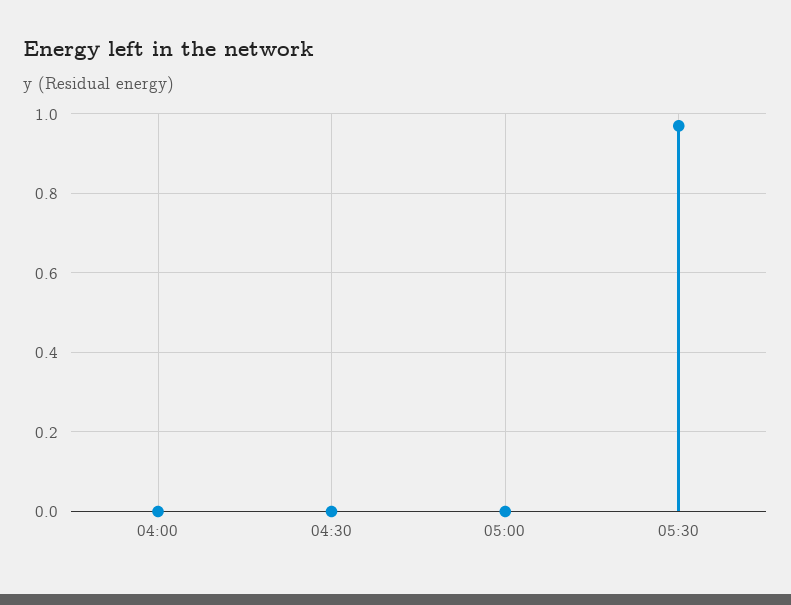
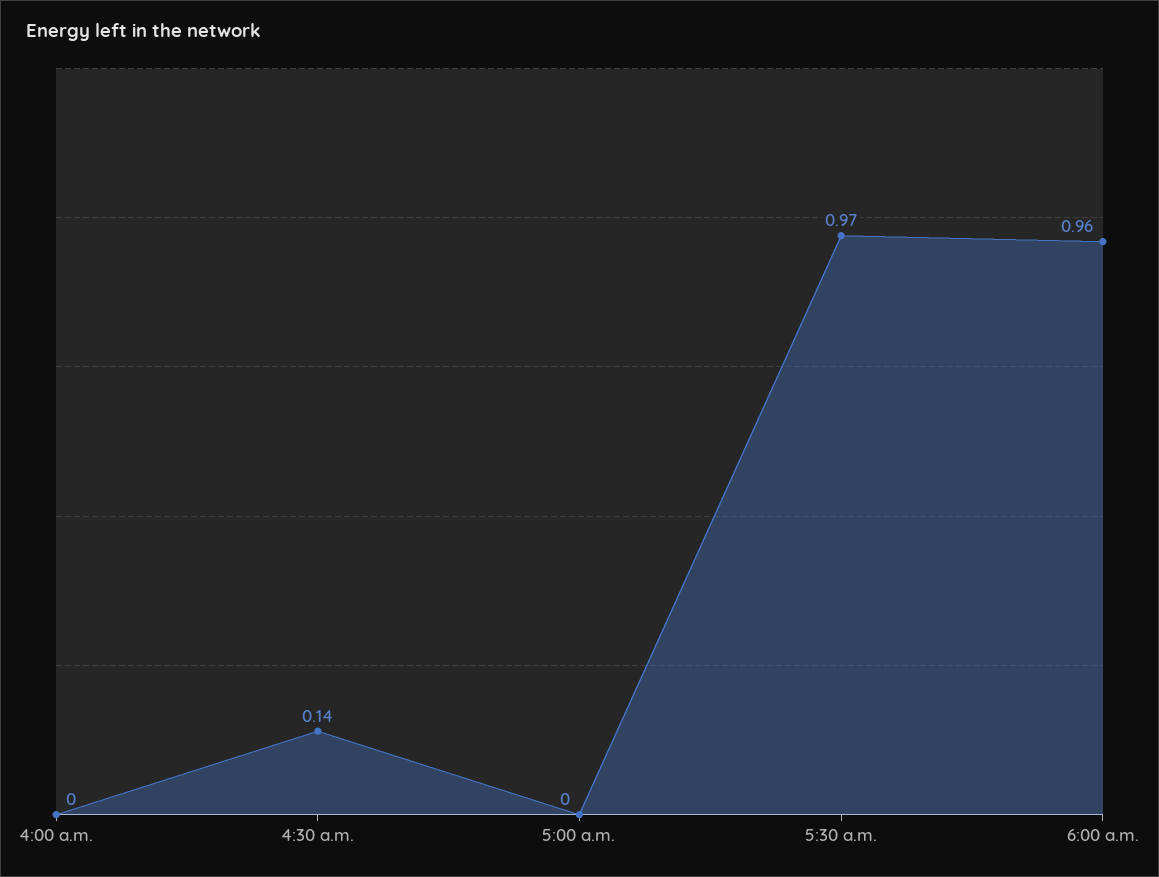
04:30: 0 -> 0.14
6:00 a.m.: none -> 0.96

